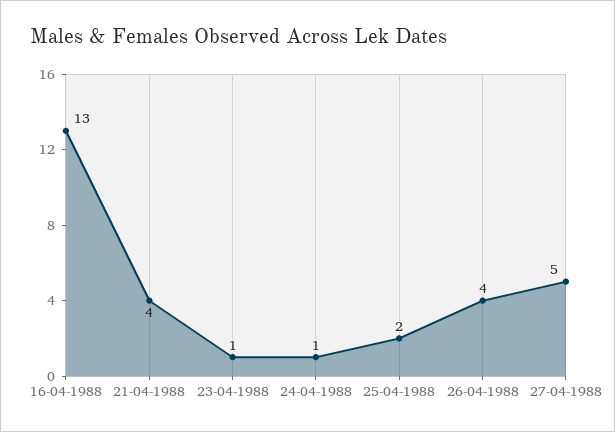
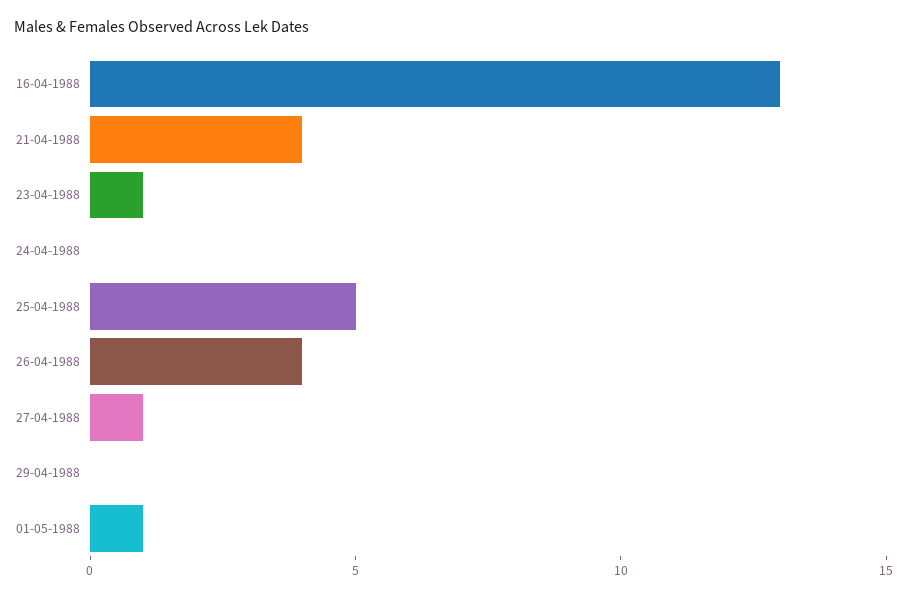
24-04-1988: 1 -> 0
25-04-1988: 2 -> 5
27-04-1988: 5 -> 1
29-04-1988: none -> 0
01-05-1988: none -> 1

